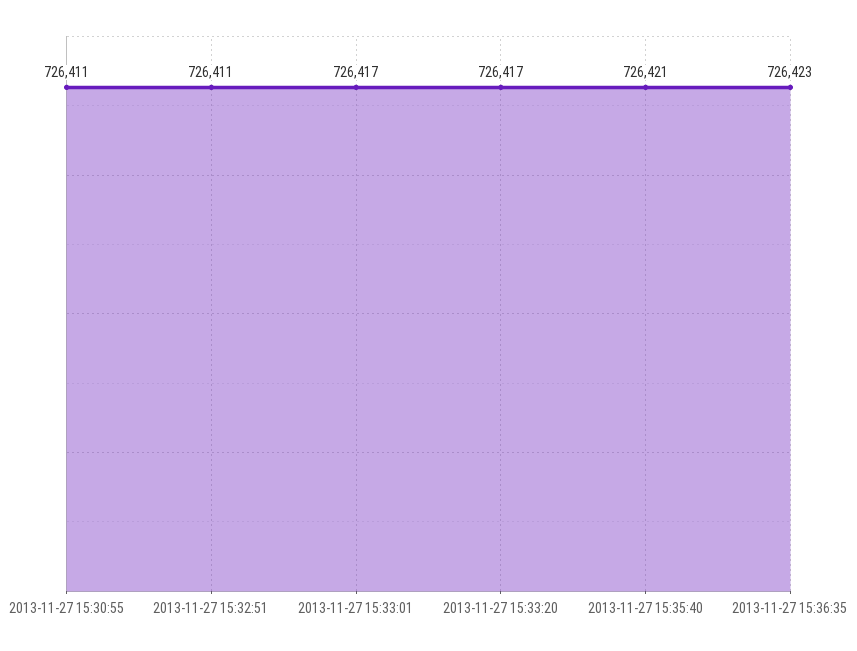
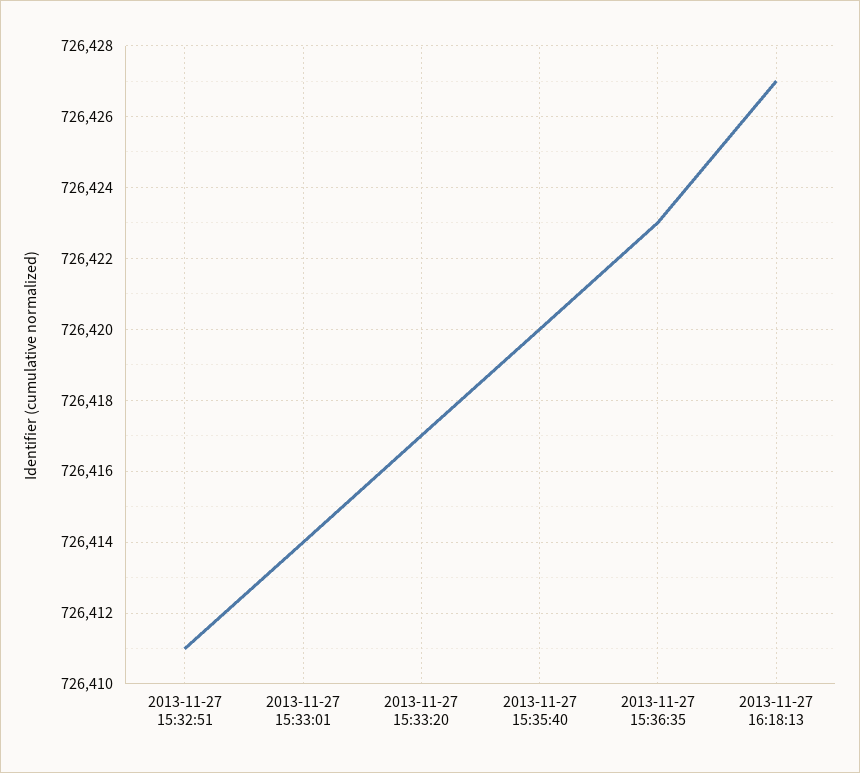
2013-11-27 15:30:55: 726411 -> none
2013-11-27 15:33:01: 726417 -> 726414
2013-11-27 15:35:40: 726421 -> 726420
2013-11-27 16:18:13: none -> 726427

